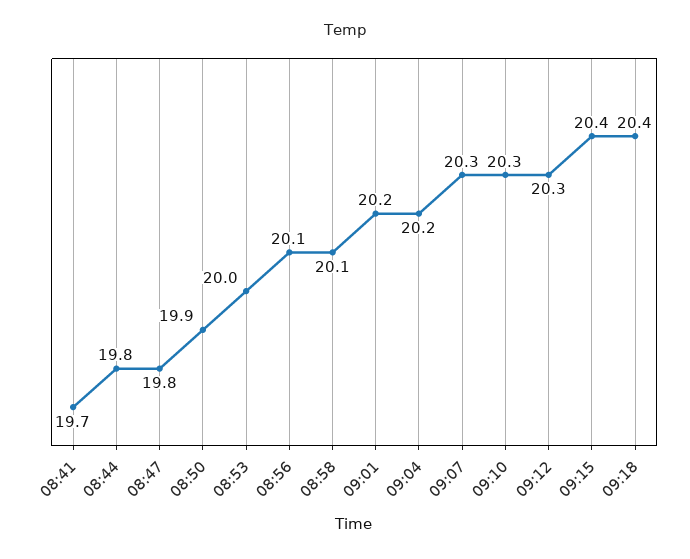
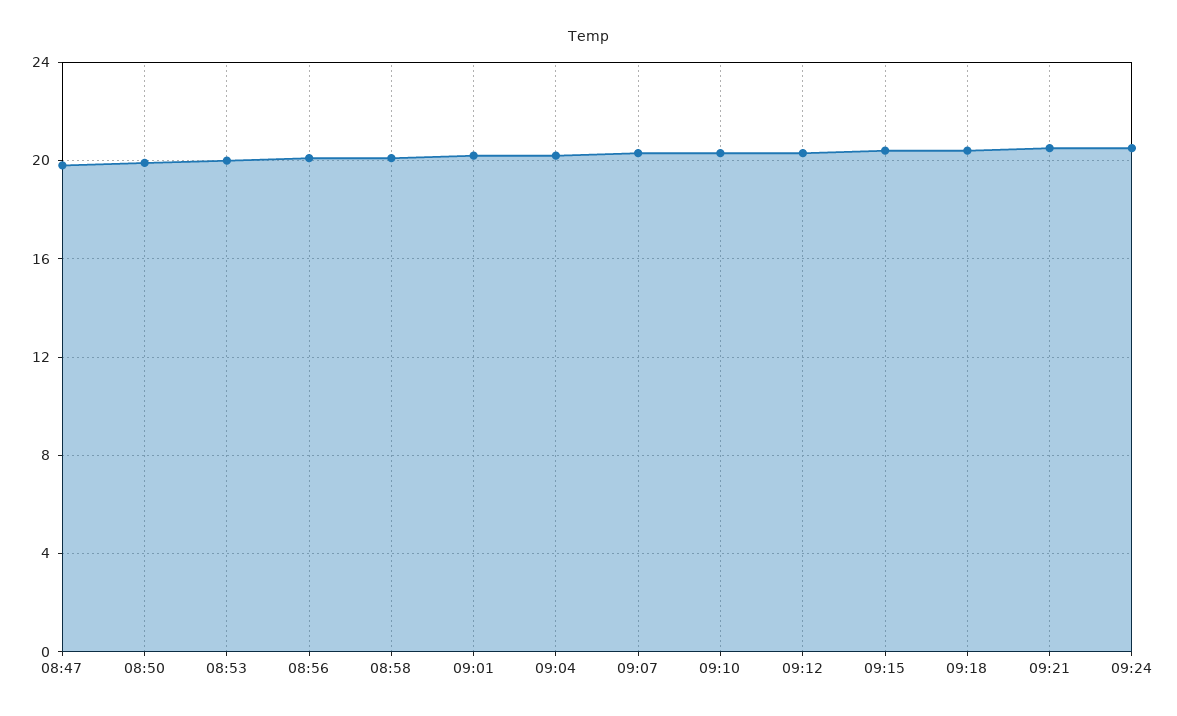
08:41: 19.7 -> none
08:44: 19.8 -> none
09:21: none -> 20.5
09:24: none -> 20.5

